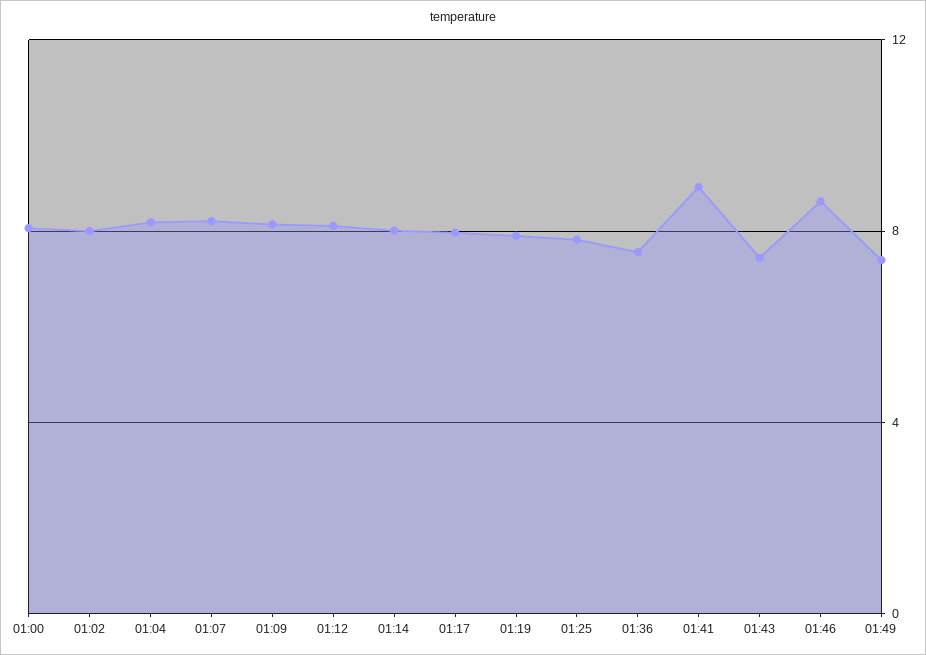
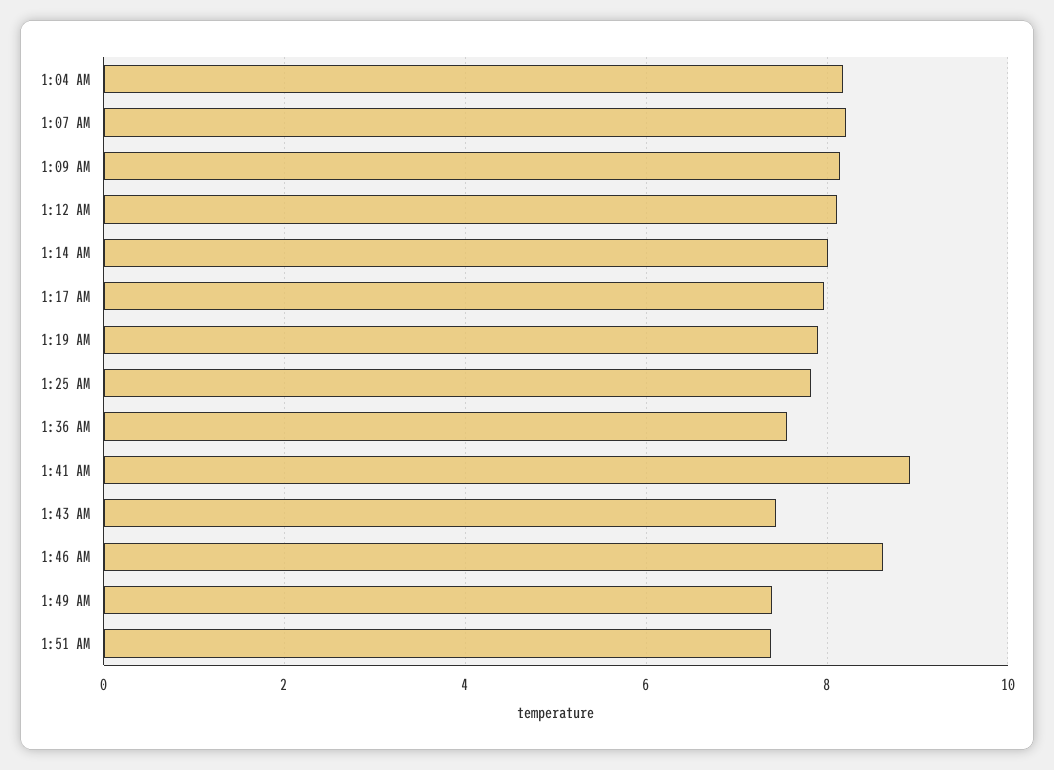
01:00: 8 -> none
01:02: 8 -> none
1:51 AM: none -> 7.4

